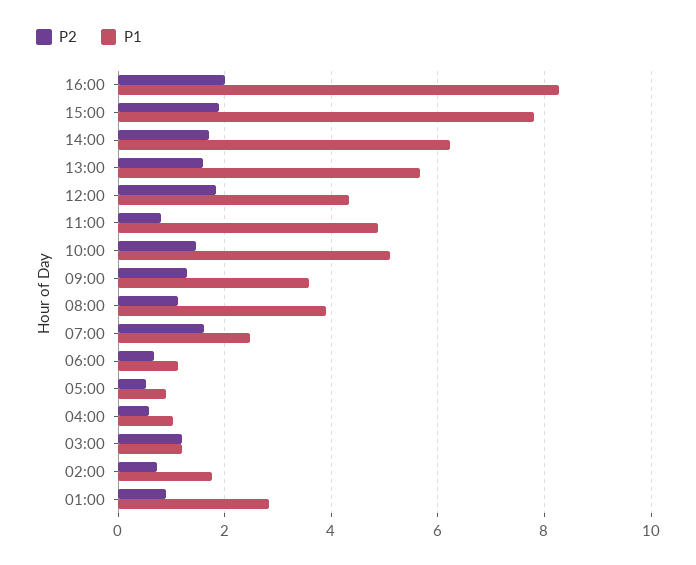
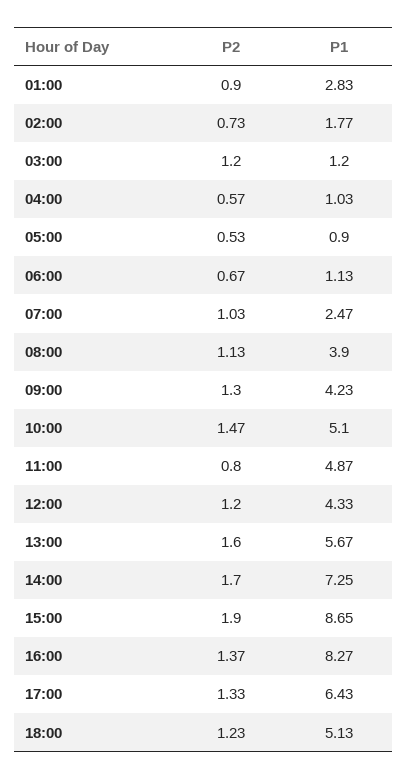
P2, 16:00: 2 -> 1.37
P1, 15:00: 7.8 -> 8.65
P1, 14:00: 6.2 -> 7.25
P2, 12:00: 1.8 -> 1.2
P1, 09:00: 3.6 -> 4.23
P2, 07:00: 1.6 -> 1.03
P2, 17:00: none -> 1.33
P1, 17:00: none -> 6.43
P2, 18:00: none -> 1.23
P1, 18:00: none -> 5.13

